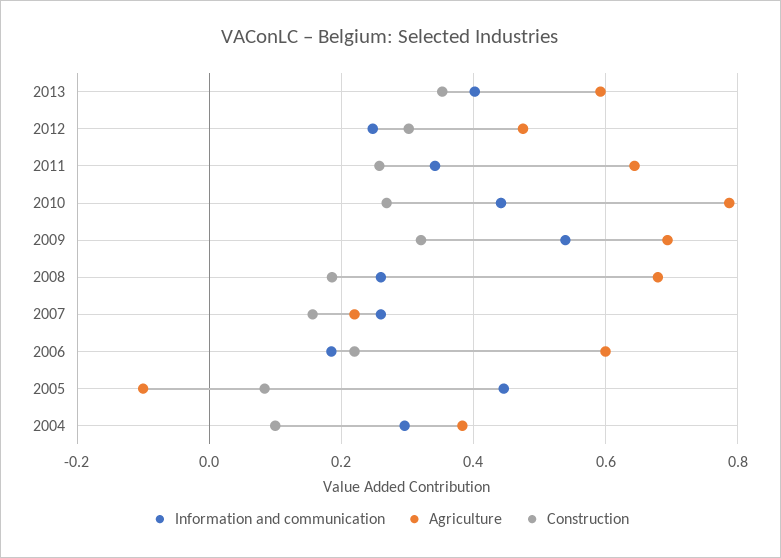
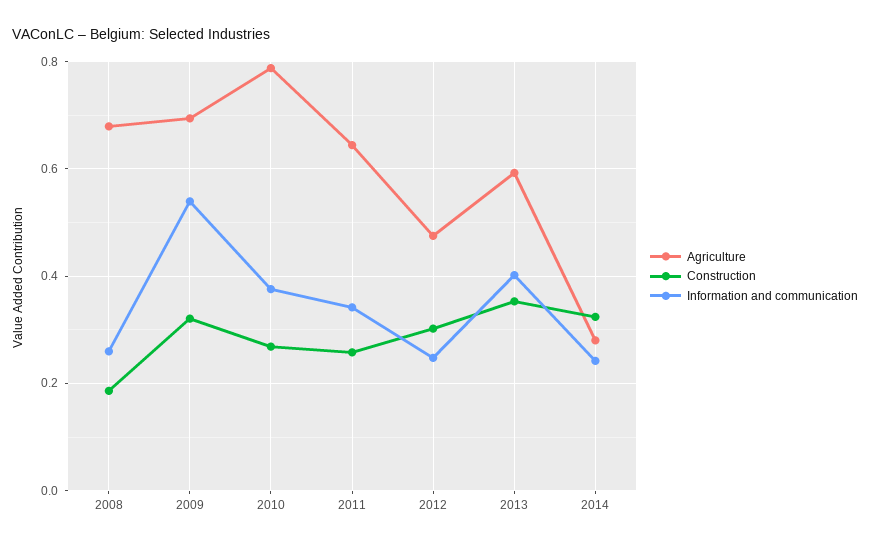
Information and communication, 2010: 0.44 -> 0.38
Information and communication, 2007: 0.26 -> none
Agriculture, 2007: 0.22 -> none
Construction, 2007: 0.16 -> none
Information and communication, 2006: 0.18 -> none
Agriculture, 2006: 0.6 -> none
Construction, 2006: 0.22 -> none
Information and communication, 2005: 0.44 -> none
Agriculture, 2005: -0.1 -> none
Construction, 2005: 0.08 -> none
Information and communication, 2004: 0.3 -> none
Agriculture, 2004: 0.38 -> none
Construction, 2004: 0.1 -> none
Agriculture, 2014: none -> 0.28
Construction, 2014: none -> 0.32
Information and communication, 2014: none -> 0.24

